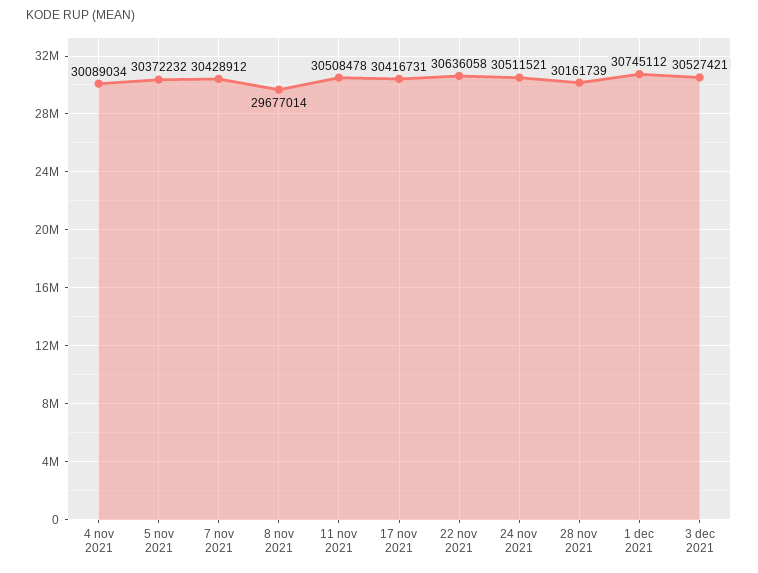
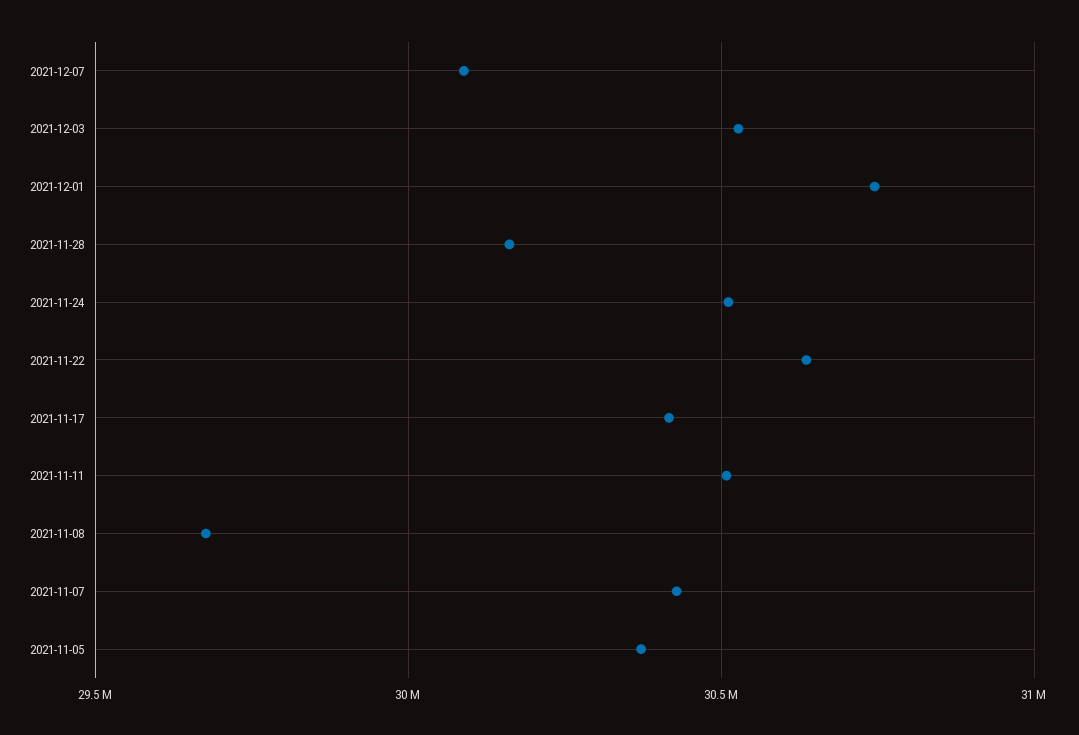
4 nov 2021: 30089034 -> none
2021-12-07: none -> 30100000

